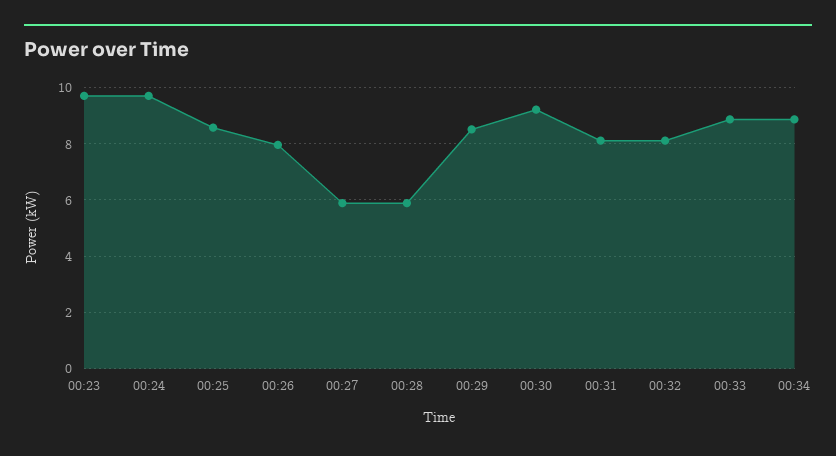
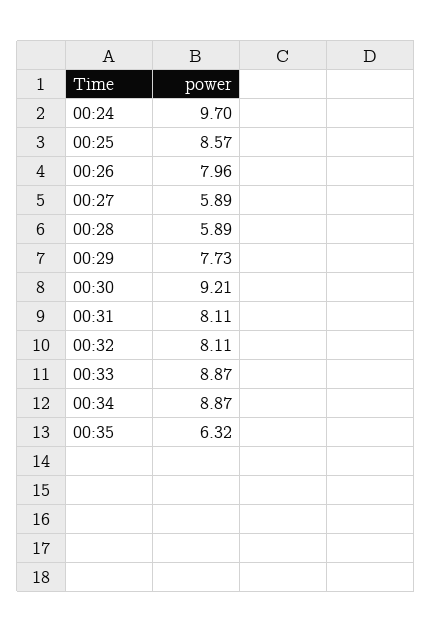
00:23: 9.75 -> none
00:29: 8.5 -> 7.73
00:35: none -> 6.32

